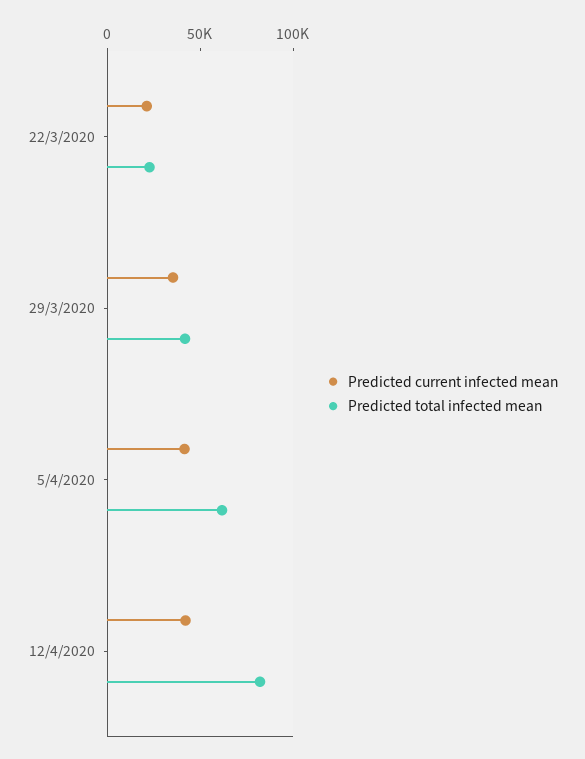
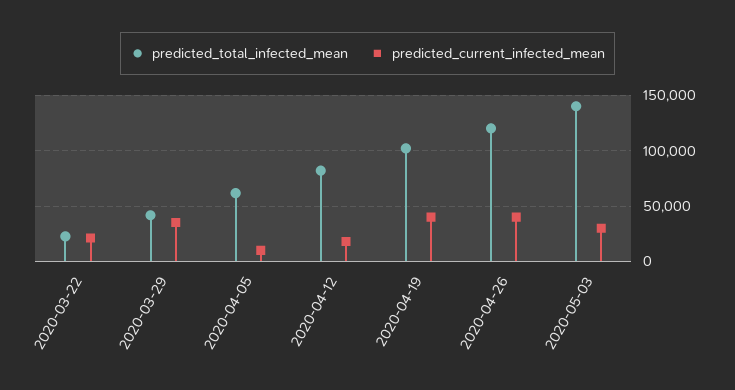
Predicted current infected mean, 5/4/2020: 40000 -> 10000
Predicted current infected mean, 12/4/2020: 40000 -> 20000
Predicted total infected mean, 2020-04-19: none -> 100000
Predicted current infected mean, 2020-04-19: none -> 40000
Predicted total infected mean, 2020-04-26: none -> 120000
Predicted current infected mean, 2020-04-26: none -> 40000
Predicted total infected mean, 2020-05-03: none -> 140000
Predicted current infected mean, 2020-05-03: none -> 30000

